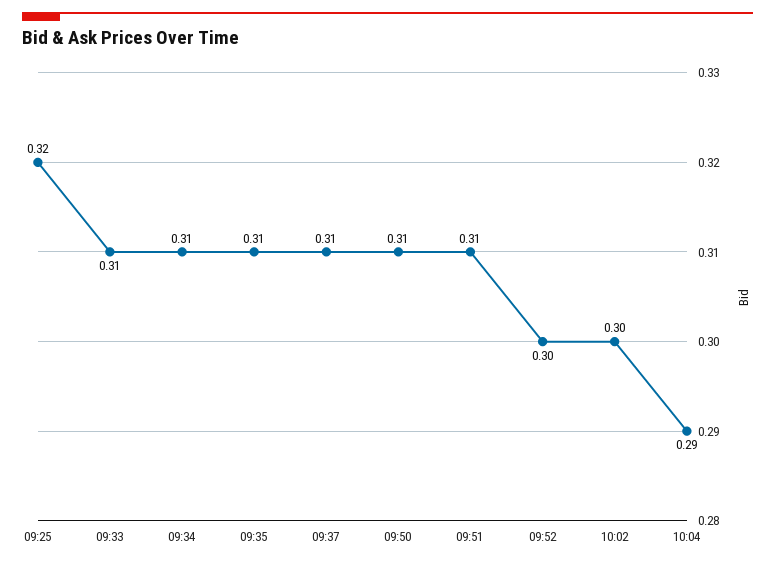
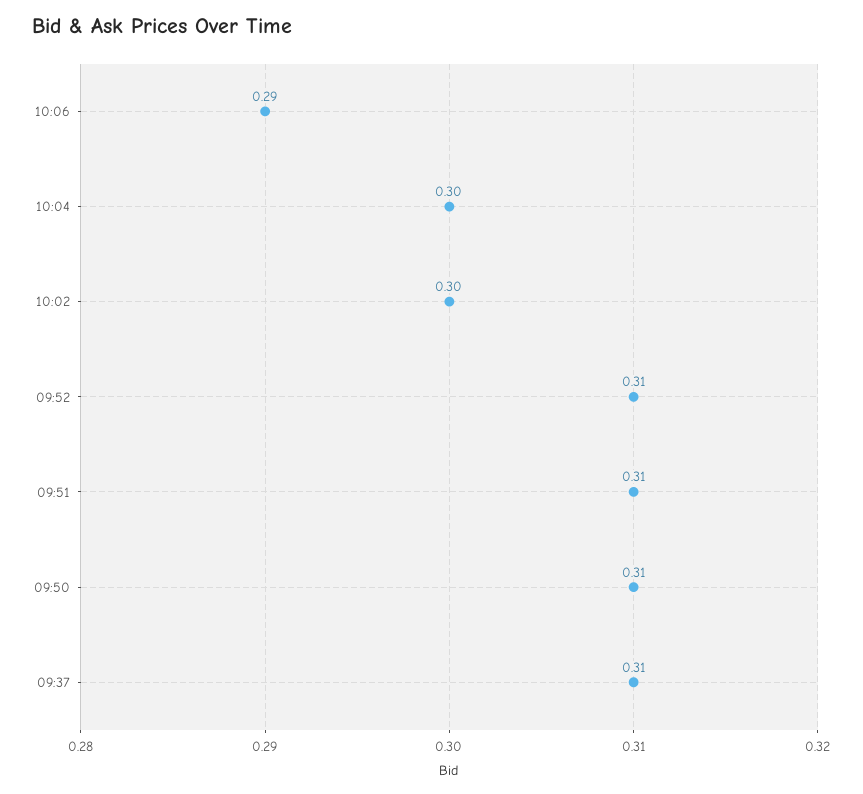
09:25: 0.32 -> none
09:33: 0.31 -> none
09:34: 0.31 -> none
09:35: 0.31 -> none
09:52: 0.3 -> 0.31
10:04: 0.29 -> 0.3
10:06: none -> 0.29

